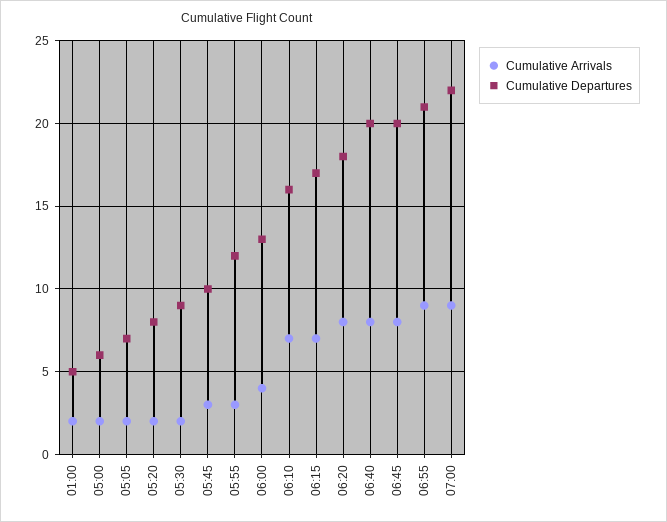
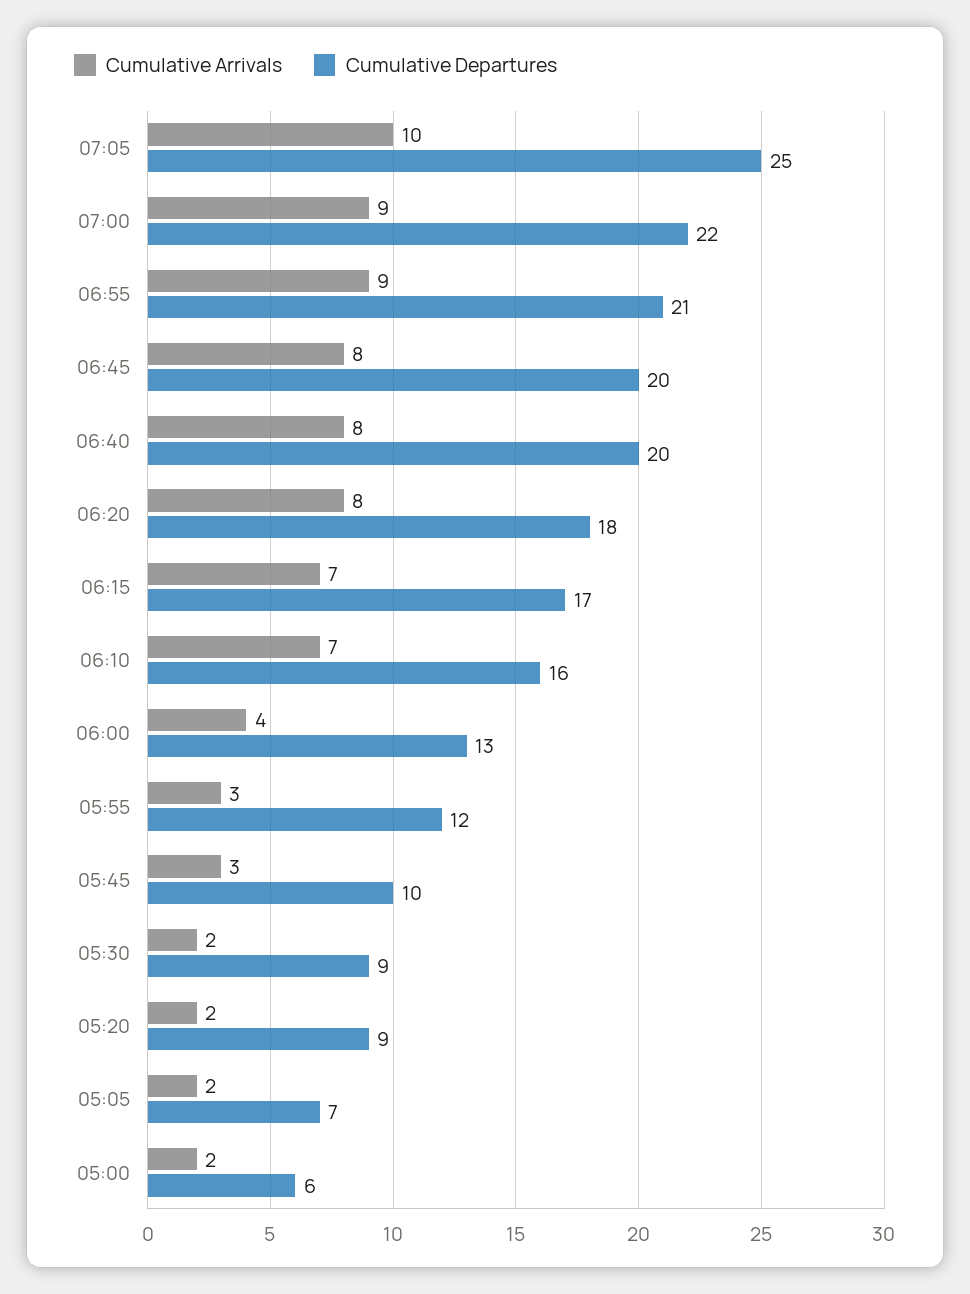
Cumulative Arrivals, 01:00: 2 -> none
Cumulative Departures, 01:00: 5 -> none
Cumulative Departures, 05:20: 8 -> 9
Cumulative Arrivals, 07:05: none -> 10
Cumulative Departures, 07:05: none -> 25

